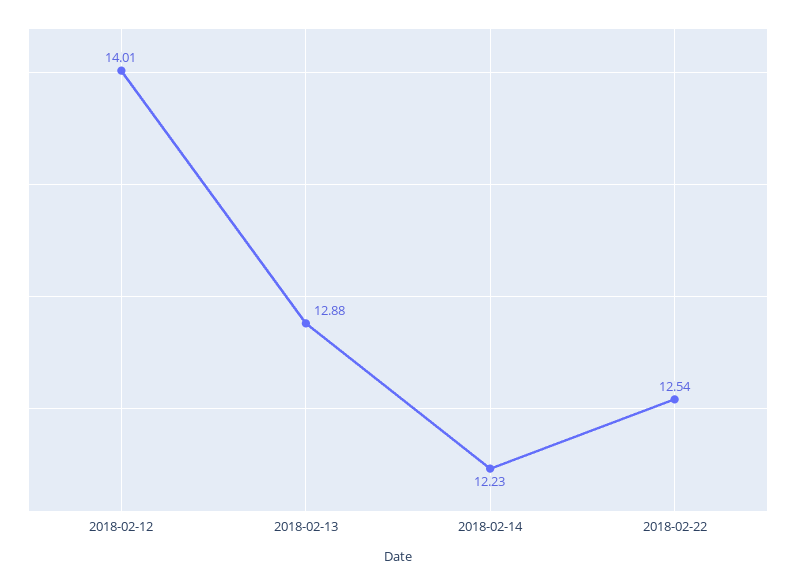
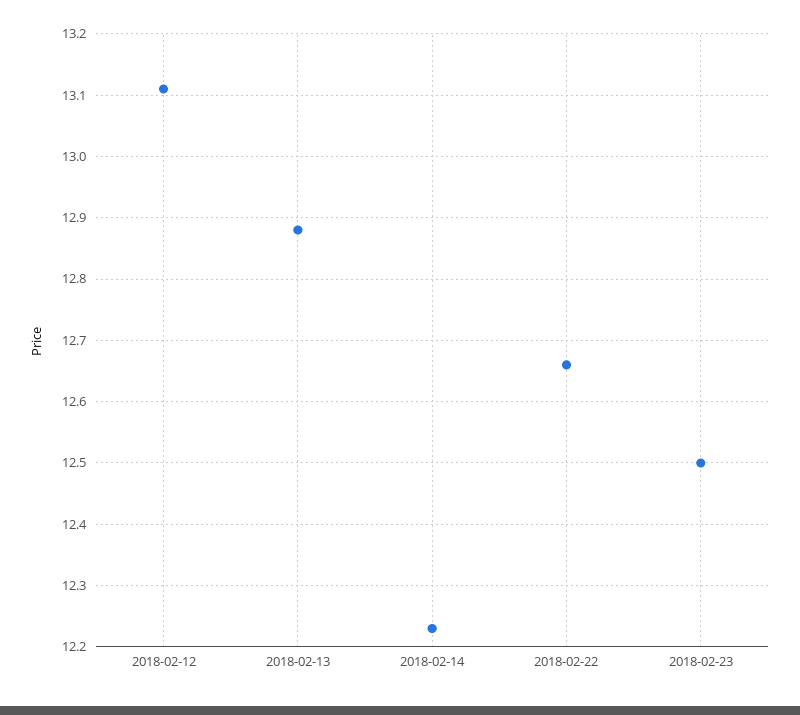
2018-02-12: 14.01 -> 13.11
2018-02-22: 12.54 -> 12.66
2018-02-23: none -> 12.5

